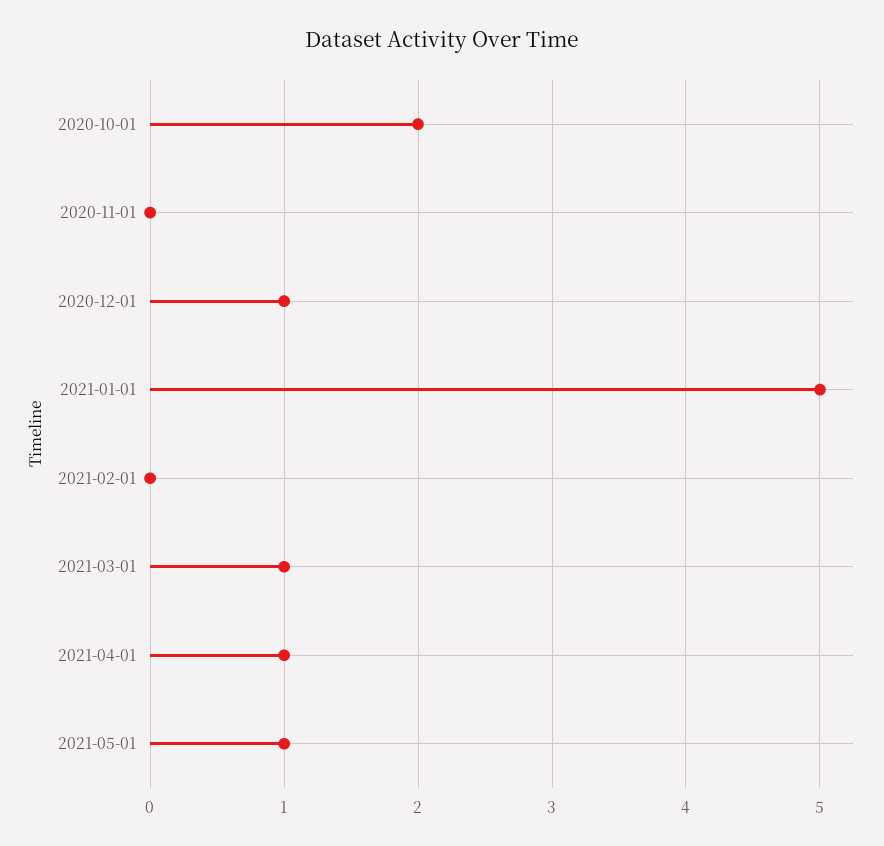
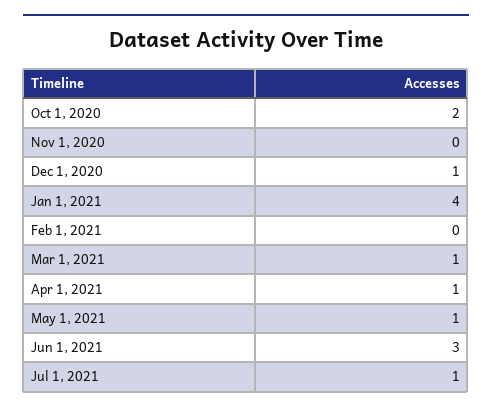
2021-01-01: 5 -> 4
Jun 1, 2021: none -> 3
Jul 1, 2021: none -> 1

